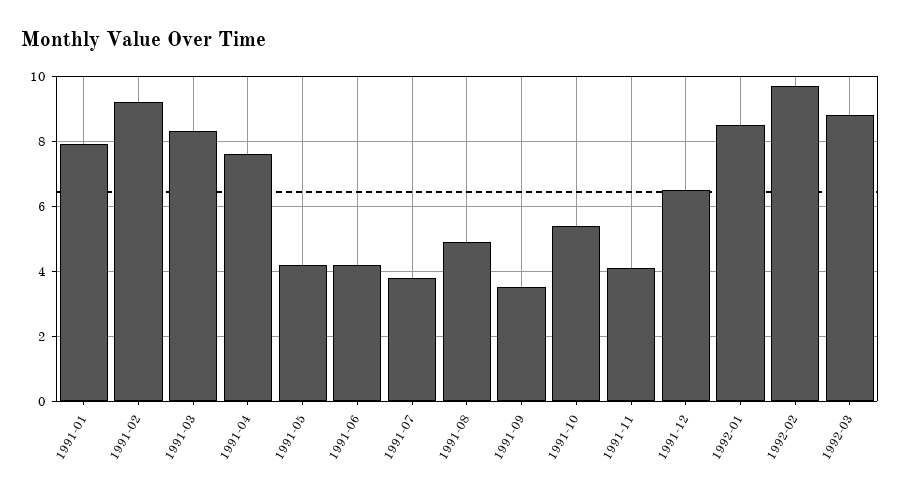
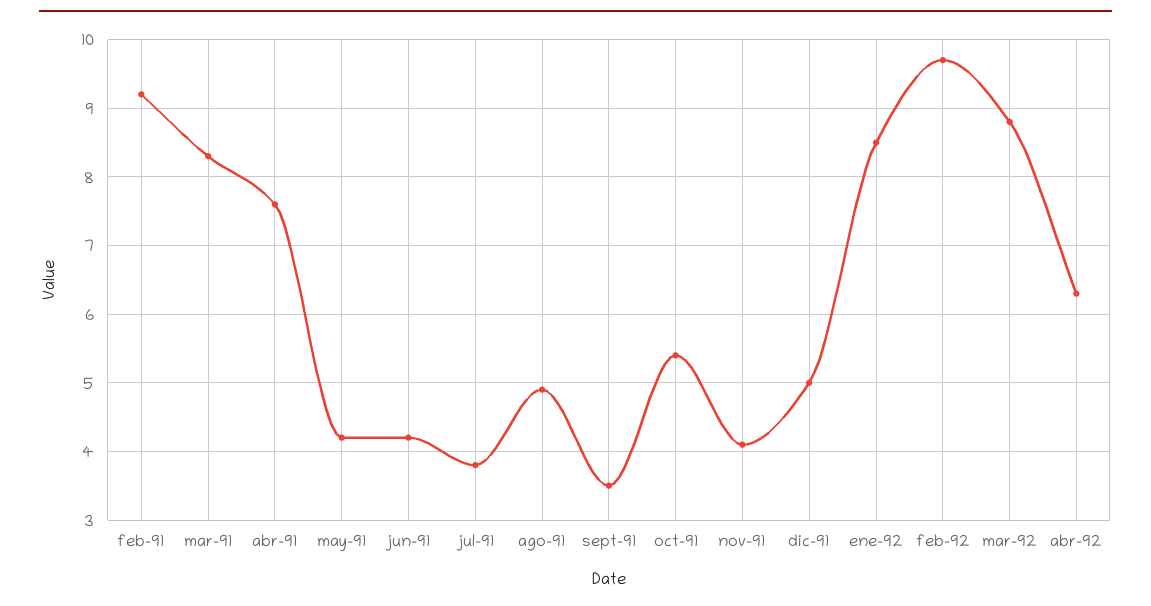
1991-01: 8 -> none
1991-12: 6.5 -> 5
abr-92: none -> 6.3

